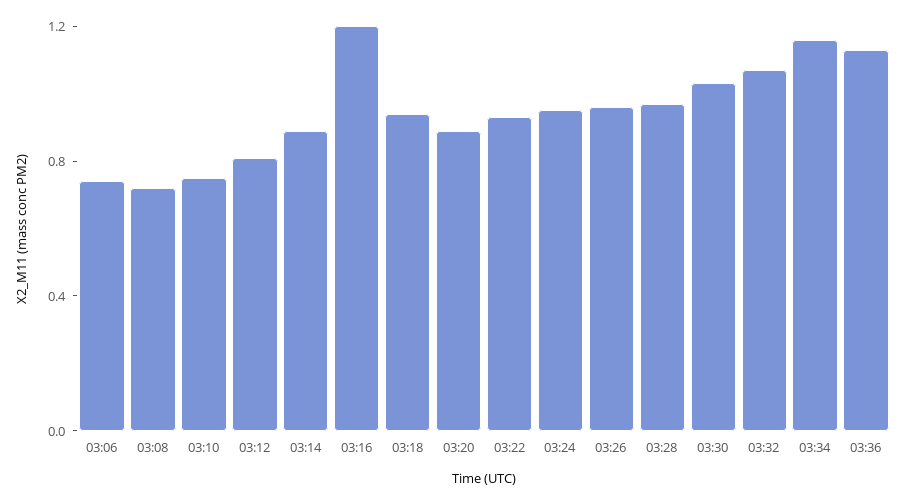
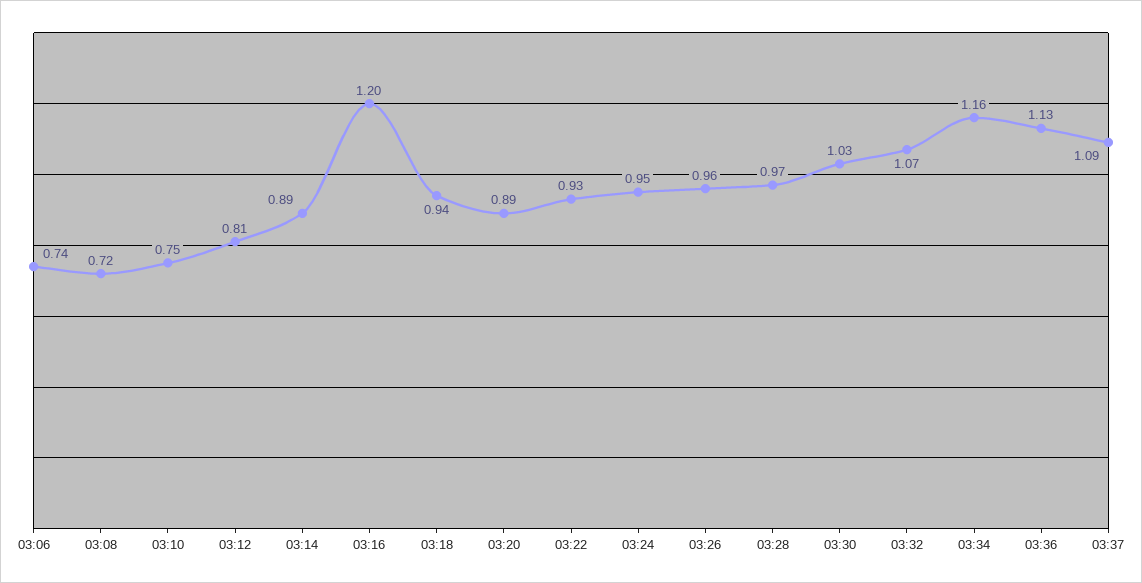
03:37: none -> 1.09

